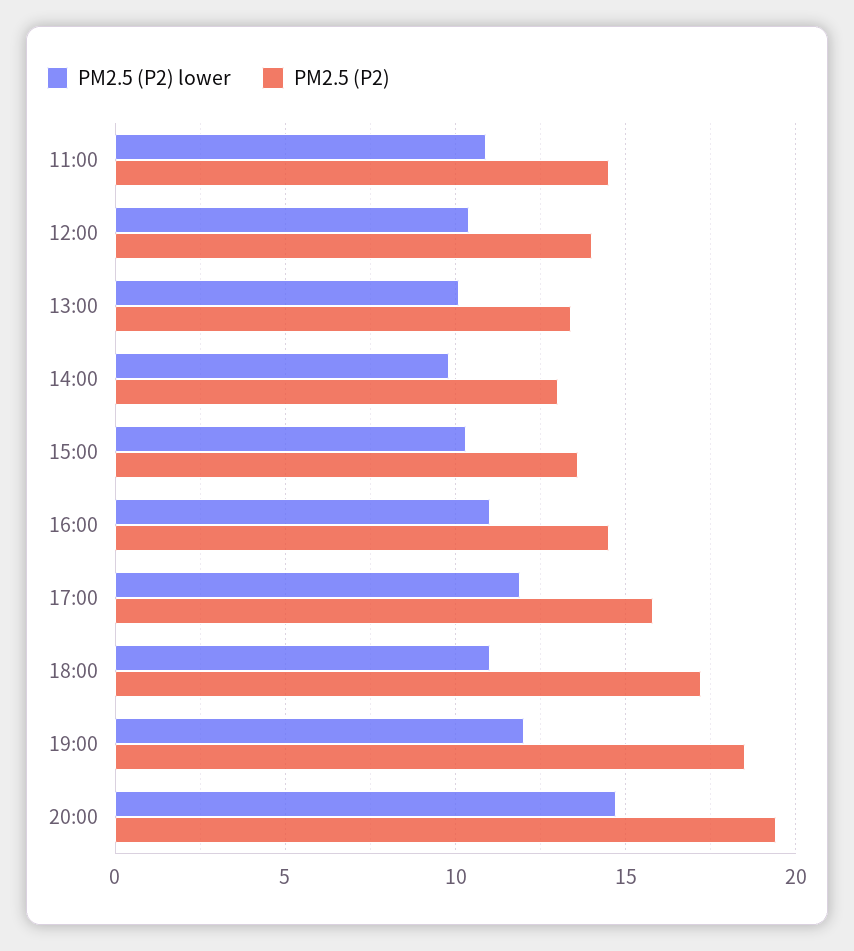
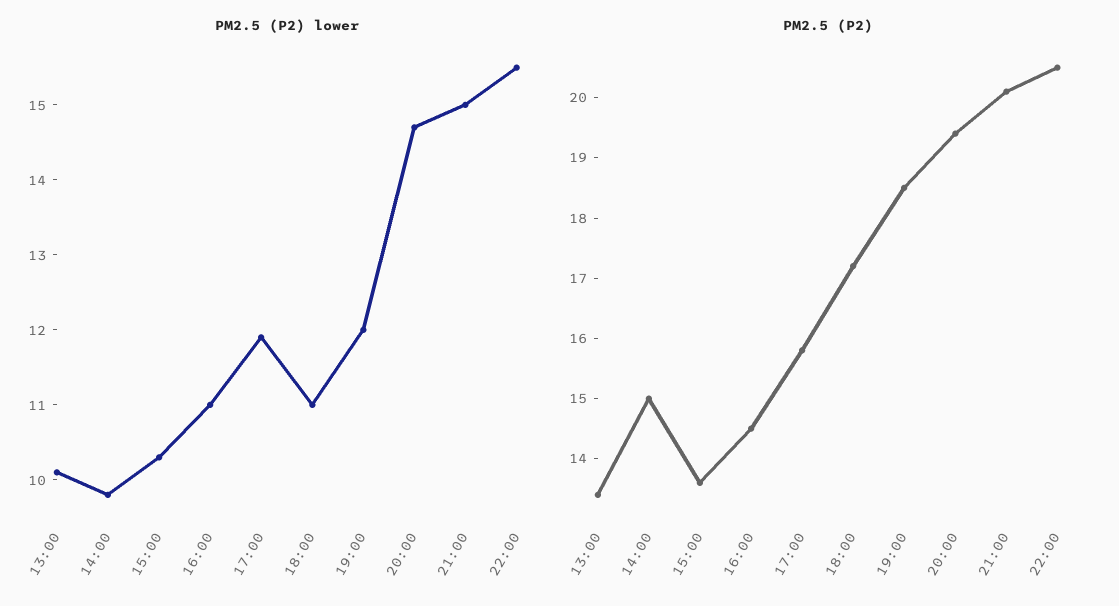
PM2.5 (P2) lower, 11:00: 11 -> none
PM2.5 (P2), 11:00: 14.5 -> none
PM2.5 (P2) lower, 12:00: 10.5 -> none
PM2.5 (P2), 12:00: 14 -> none
PM2.5 (P2), 14:00: 13 -> 15
PM2.5 (P2) lower, 21:00: none -> 15
PM2.5 (P2) lower, 22:00: none -> 15.5
PM2.5 (P2), 21:00: none -> 20
PM2.5 (P2), 22:00: none -> 20.5

